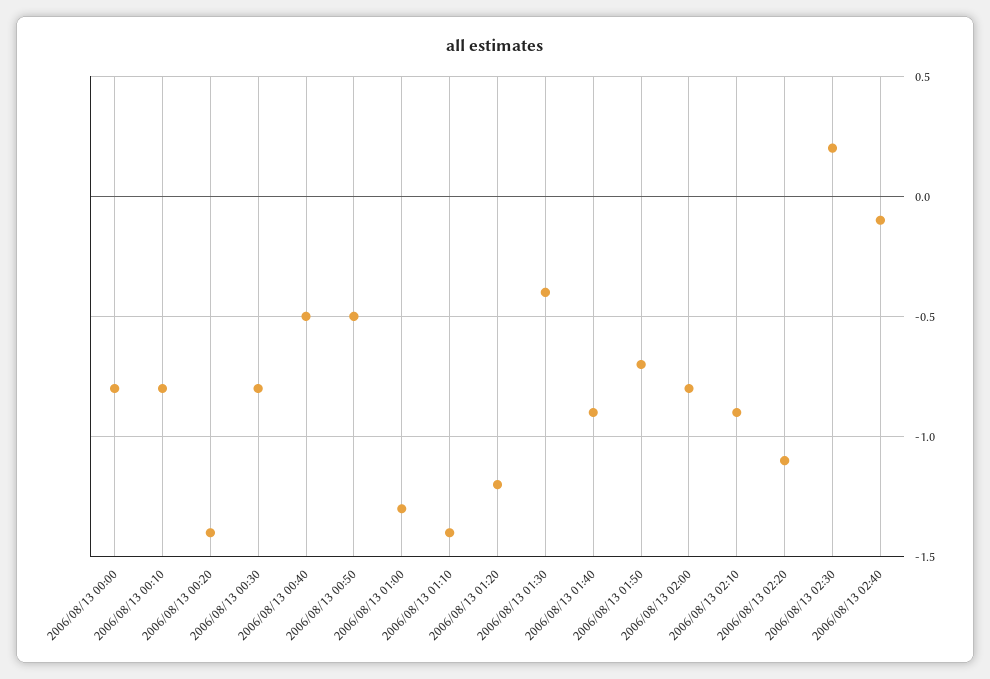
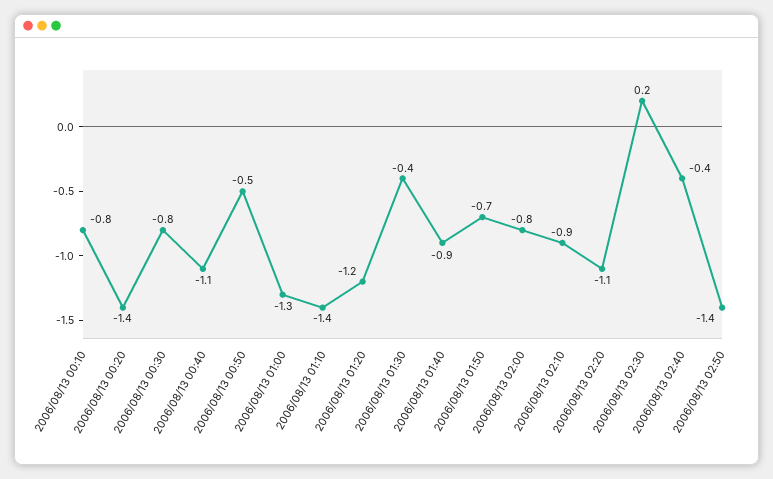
2006/08/13 00:00: -0.8 -> none
2006/08/13 00:40: -0.5 -> -1.1
2006/08/13 02:40: -0.1 -> -0.4
2006/08/13 02:50: none -> -1.4

